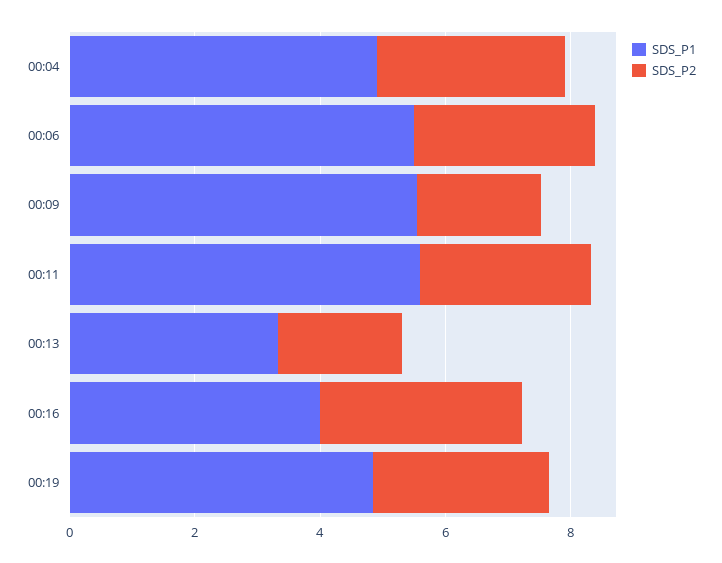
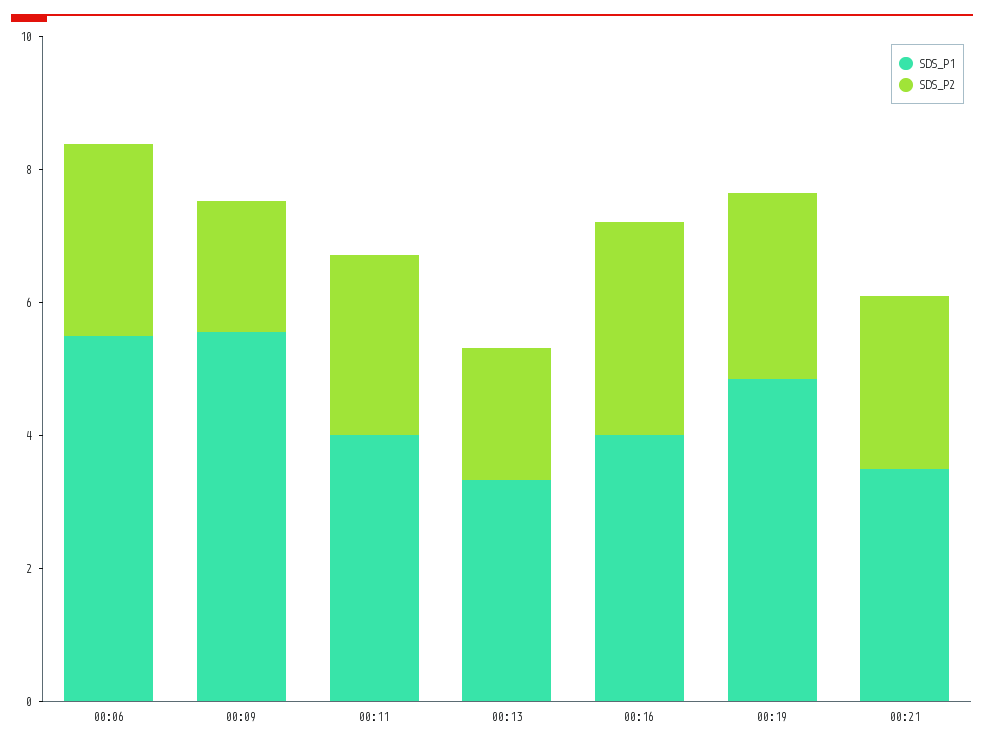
SDS_P1, 00:04: 5 -> none
SDS_P2, 00:04: 3 -> none
SDS_P1, 00:11: 5.5 -> 4
SDS_P1, 00:21: none -> 3.5
SDS_P2, 00:21: none -> 2.5

